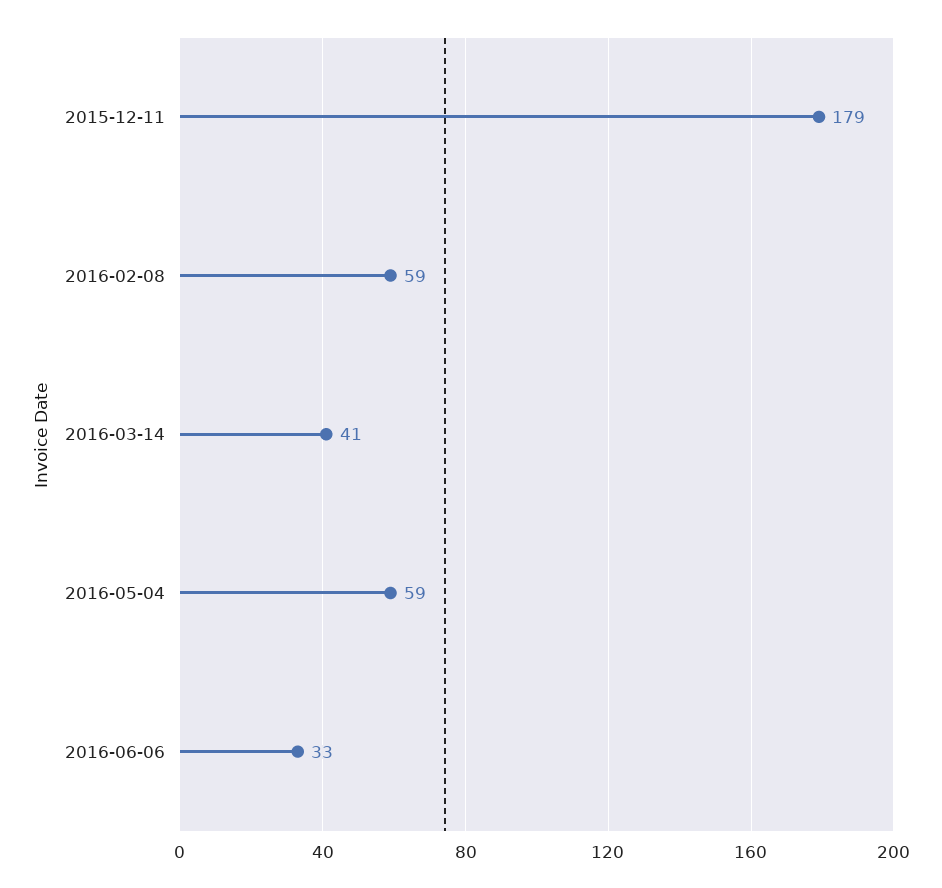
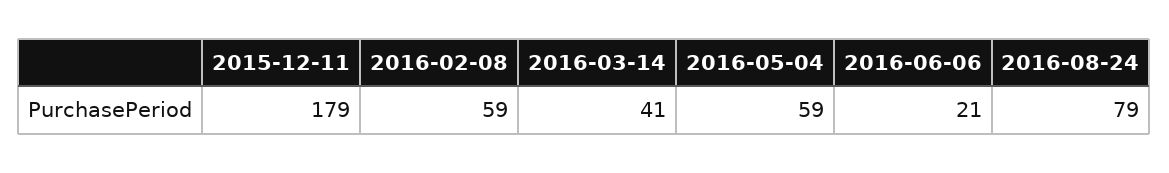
2016-06-06: 33 -> 21
2016-08-24: none -> 79

